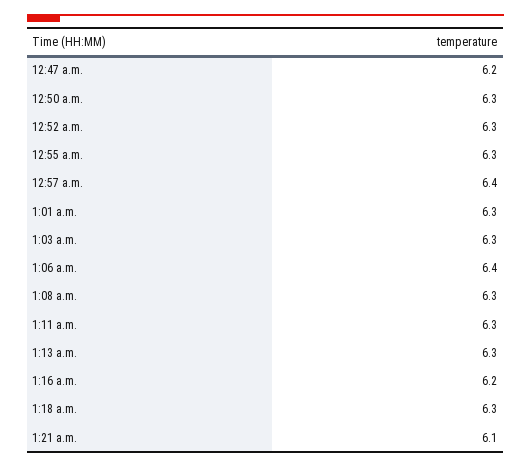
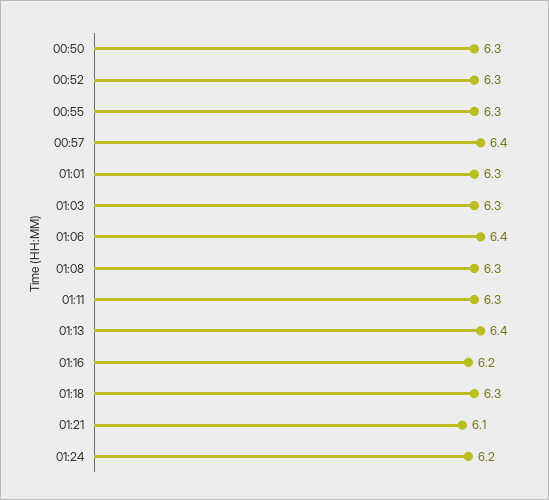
12:47 a.m.: 6.2 -> none
1:13 a.m.: 6.3 -> 6.4
01:24: none -> 6.2

